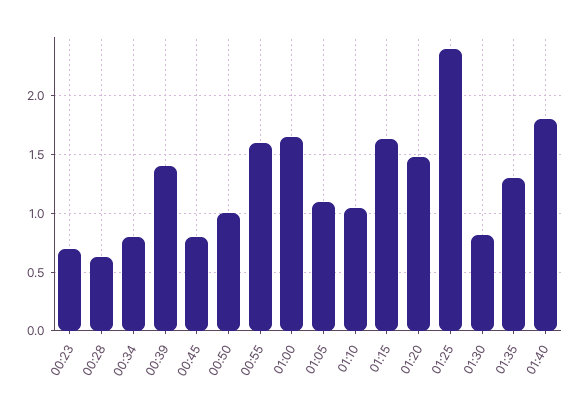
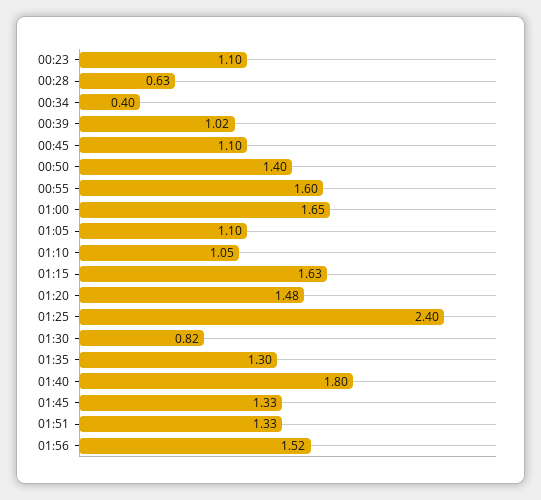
00:23: 0.7 -> 1.1
00:34: 0.8 -> 0.4
00:39: 1.4 -> 1.02
00:45: 0.8 -> 1.1
00:50: 1 -> 1.4
01:45: none -> 1.33
01:51: none -> 1.33
01:56: none -> 1.52

